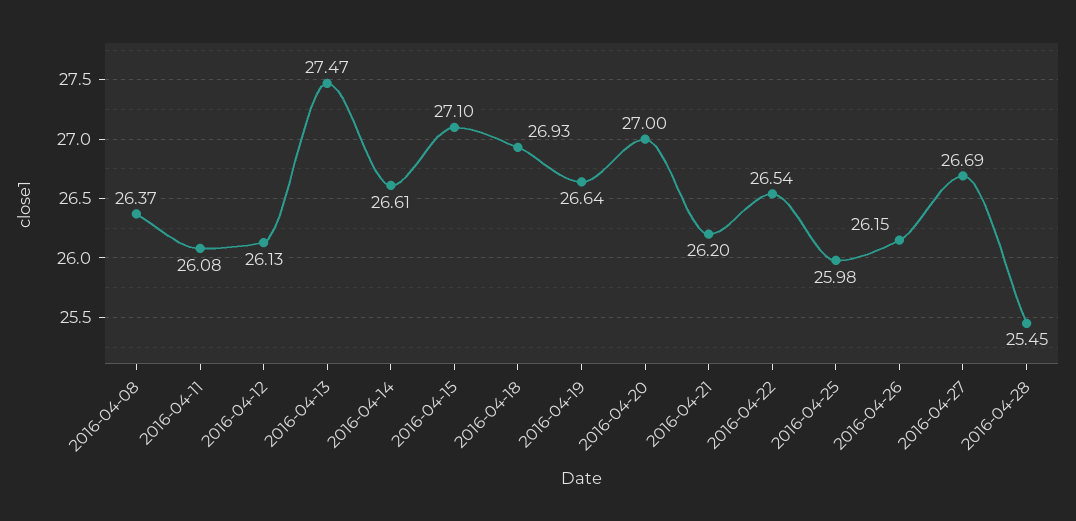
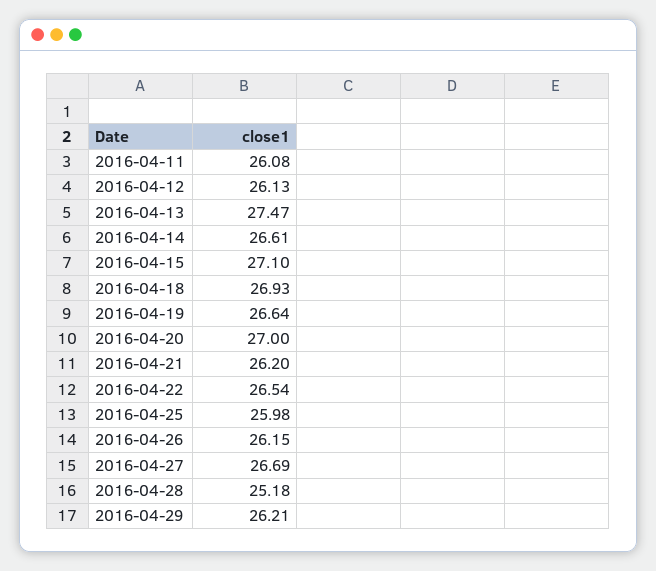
2016-04-08: 26.37 -> none
2016-04-28: 25.45 -> 25.18
2016-04-29: none -> 26.21

